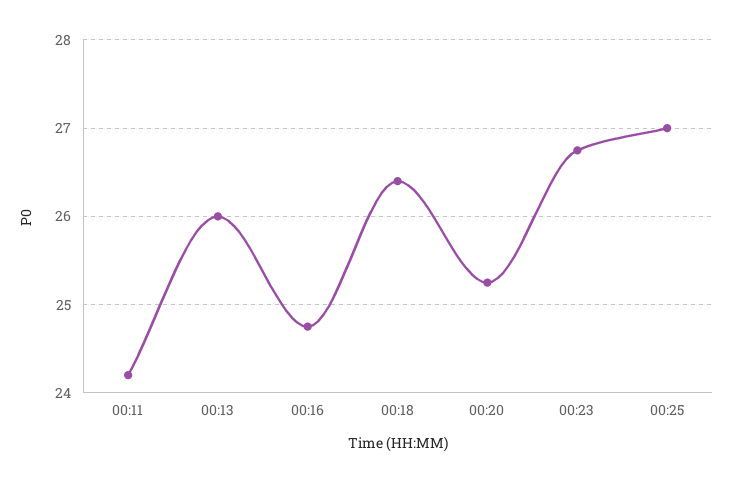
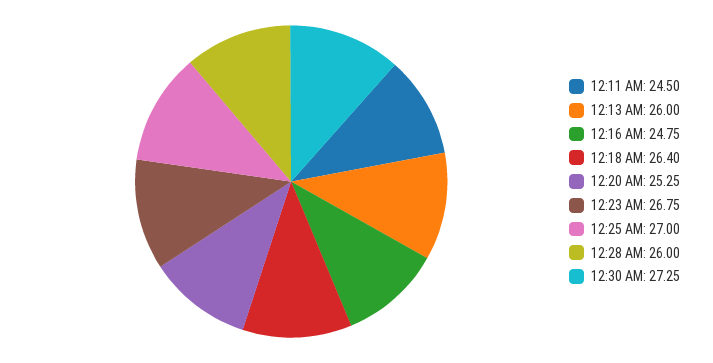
00:11: 24.2 -> 24.5
12:28 AM: none -> 26
12:30 AM: none -> 27.25

